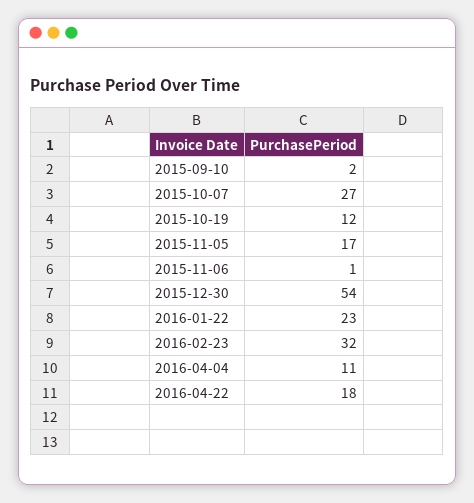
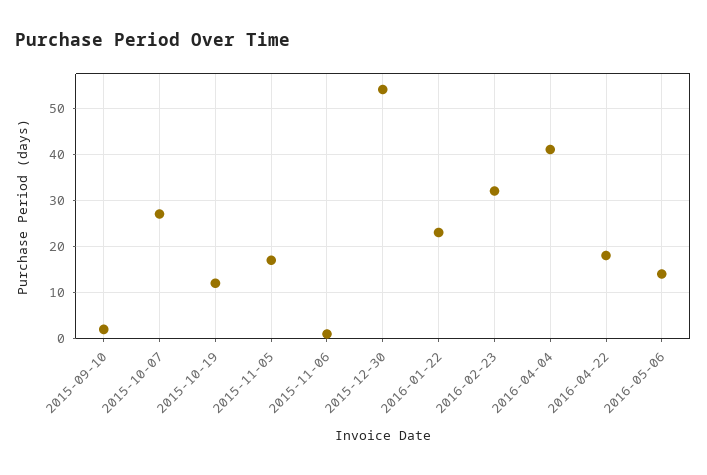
2016-04-04: 11 -> 40
2016-05-06: none -> 15

